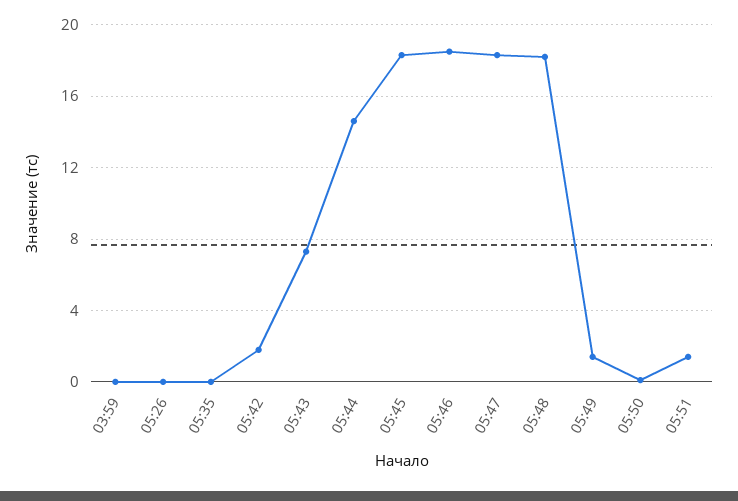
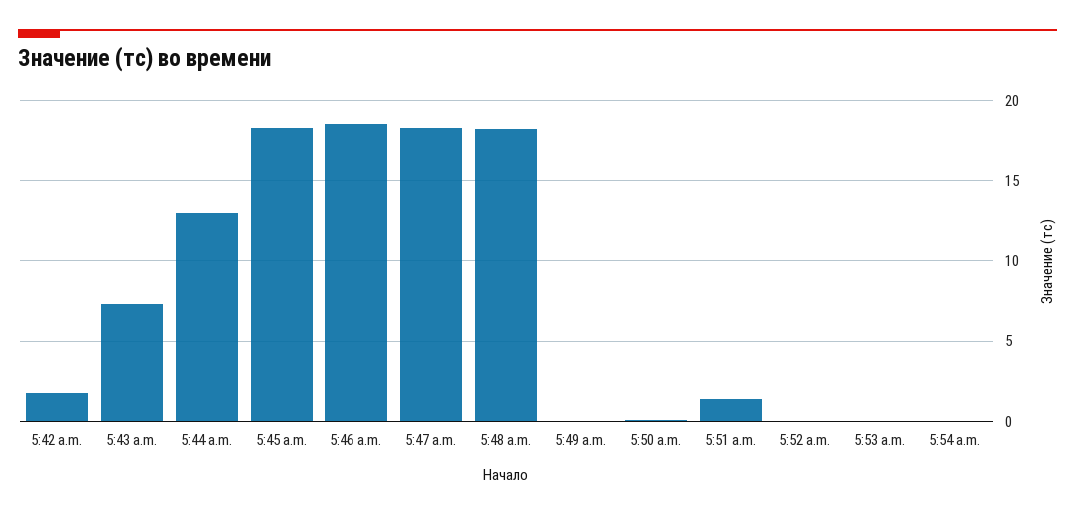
03:59: 0 -> none
05:26: 0 -> none
05:35: 0 -> none
05:44: 14.5 -> 13
05:49: 1.5 -> 0
5:52 a.m.: none -> 0
5:53 a.m.: none -> 0
5:54 a.m.: none -> 0

